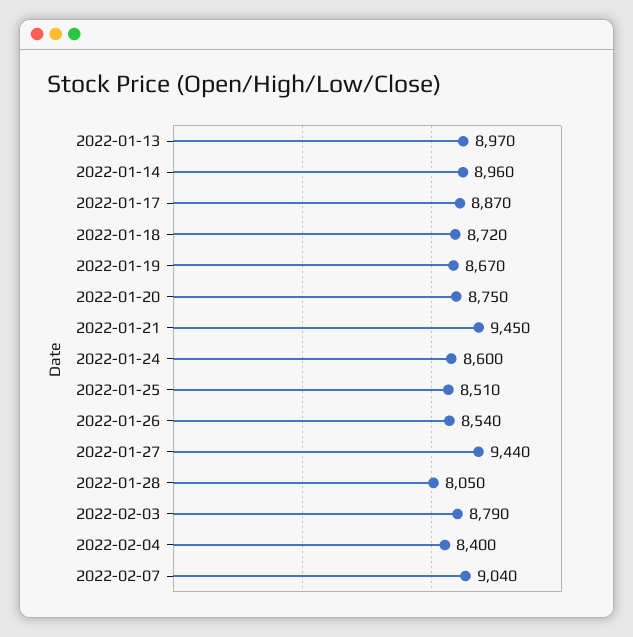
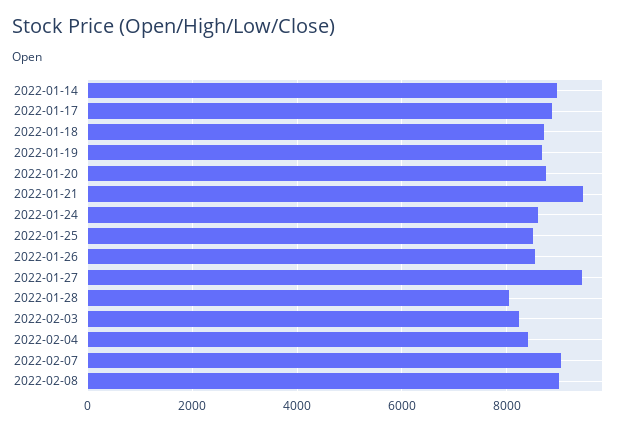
2022-01-13: 8970 -> none
2022-02-03: 8790 -> 8200
2022-02-08: none -> 9000

